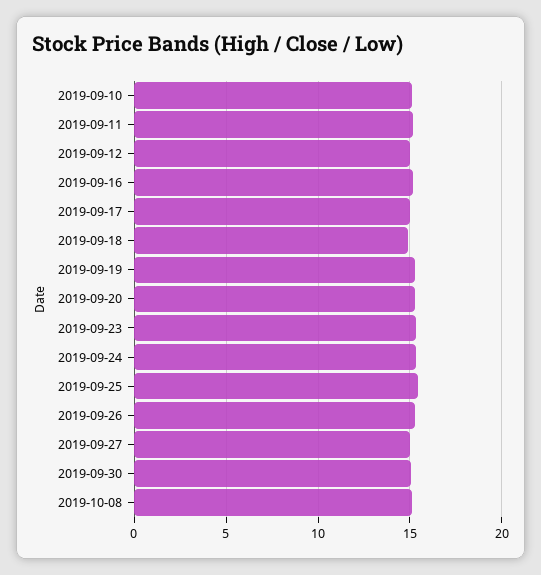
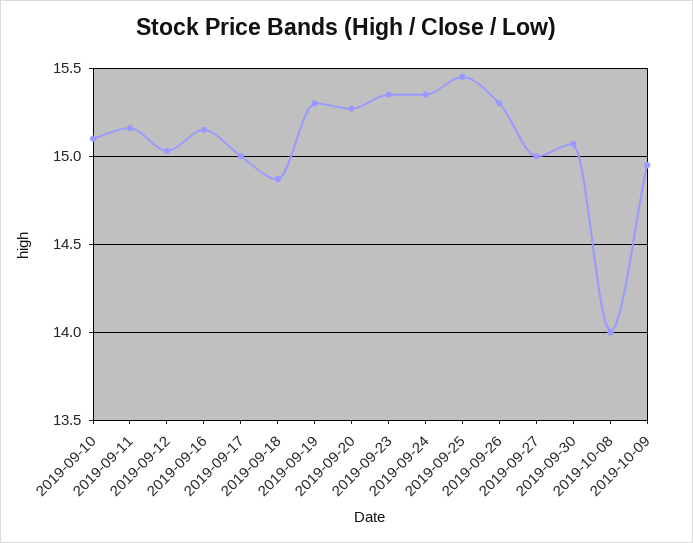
2019-10-08: 15 -> 14
2019-10-09: none -> 14.95

